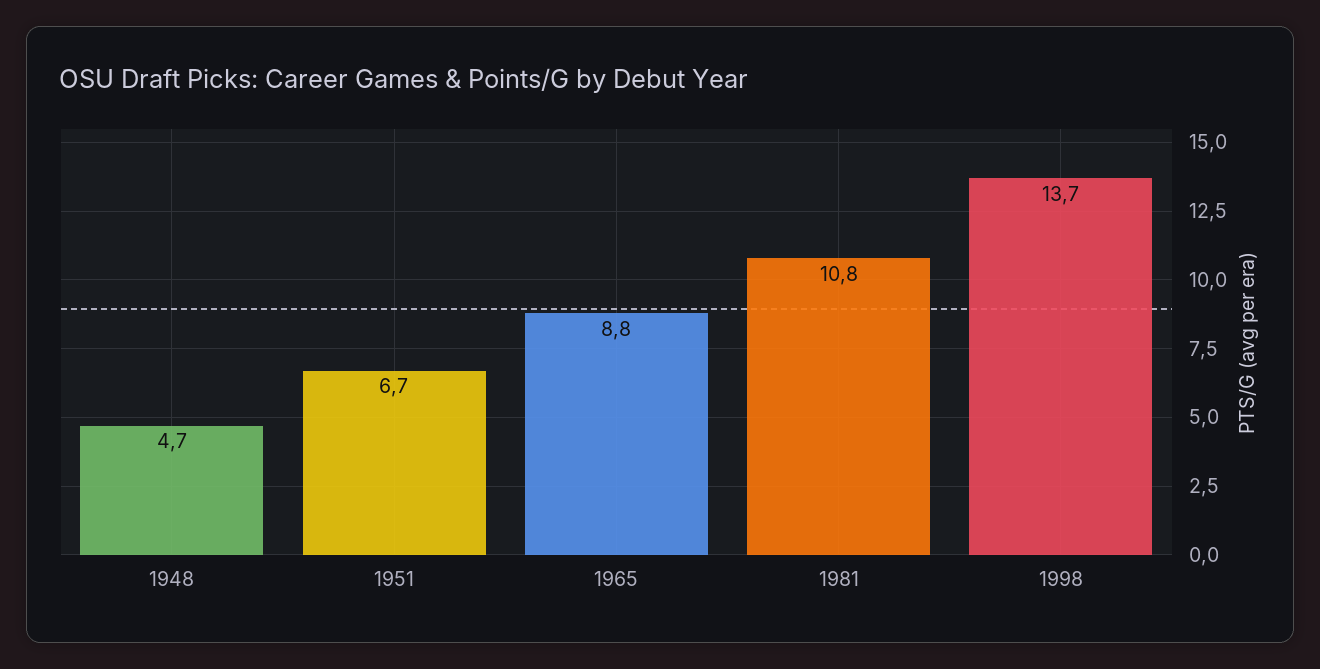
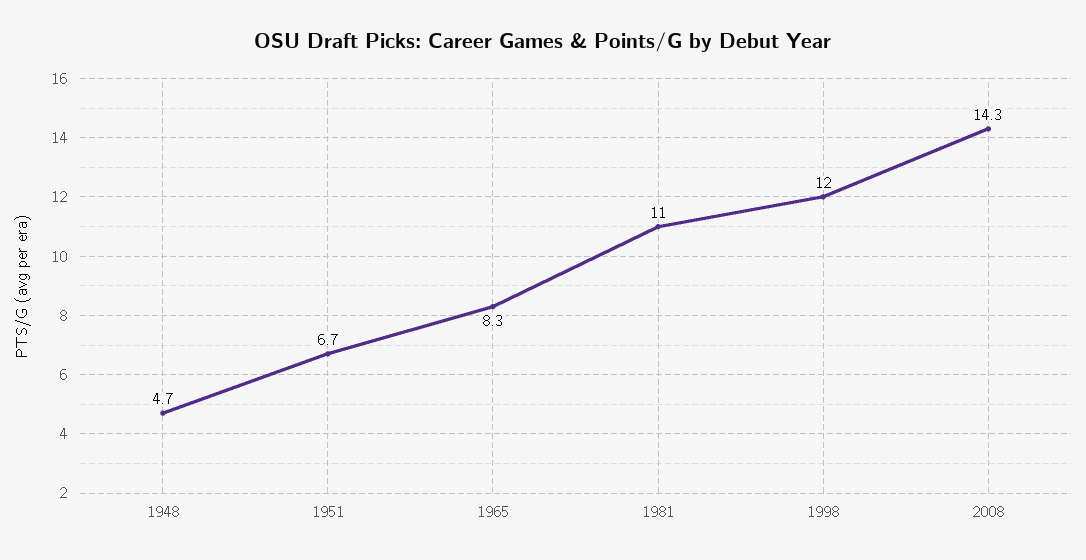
1965: 8.8 -> 8.3
1981: 10.8 -> 11
1998: 13.7 -> 12
2008: none -> 14.3

